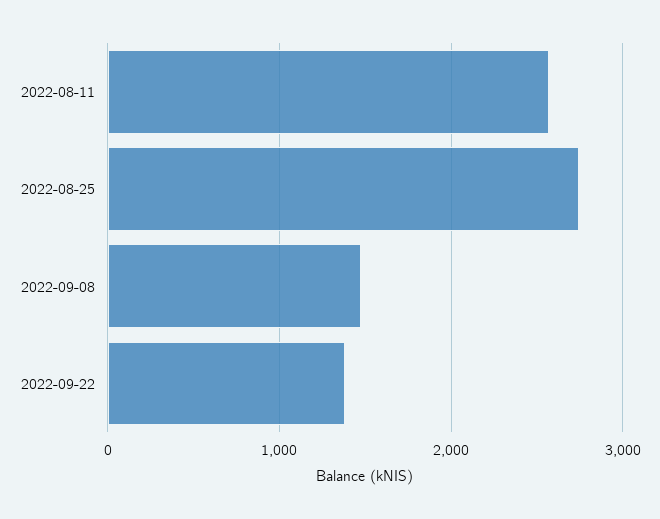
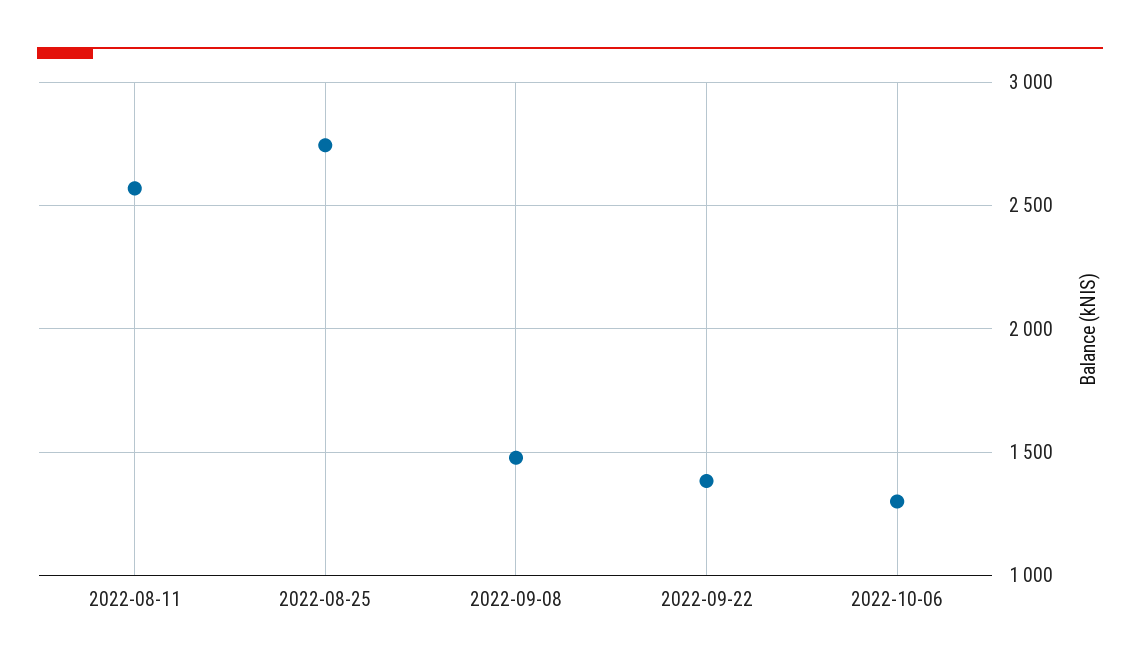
2022-10-06: none -> 1300

